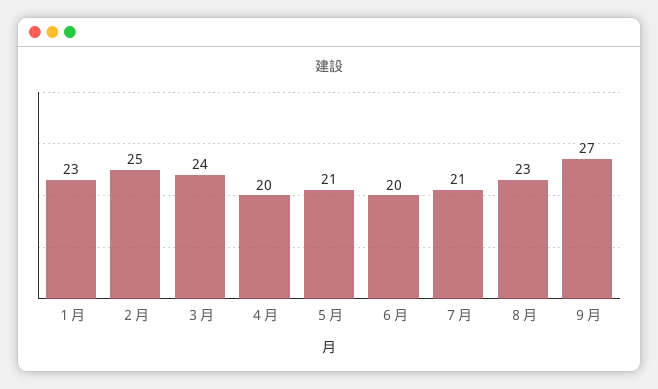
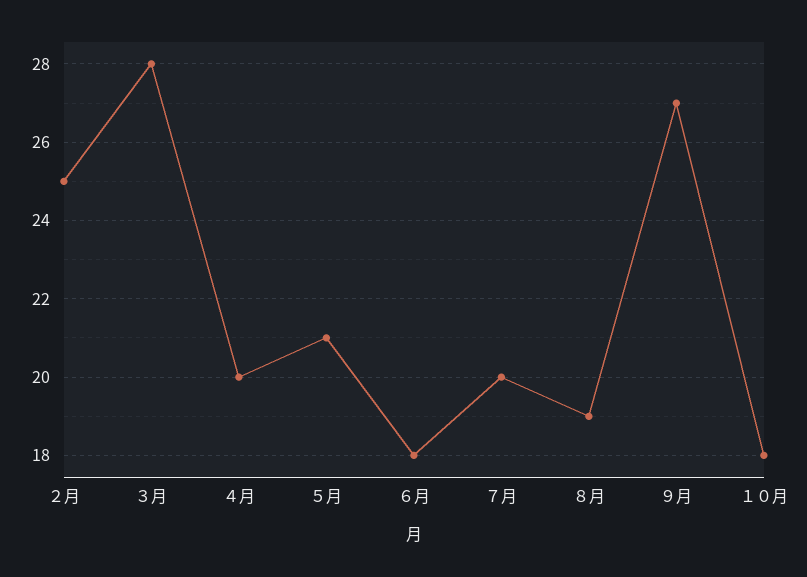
１月: 23 -> none
３月: 24 -> 28
６月: 20 -> 18
７月: 21 -> 20
８月: 23 -> 19
１０月: none -> 18

